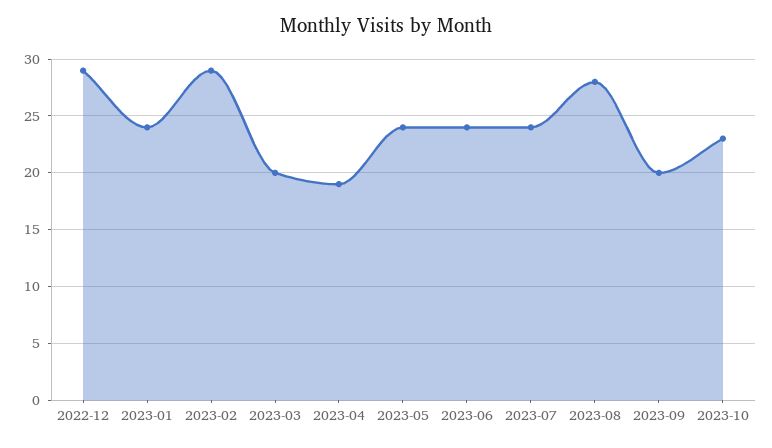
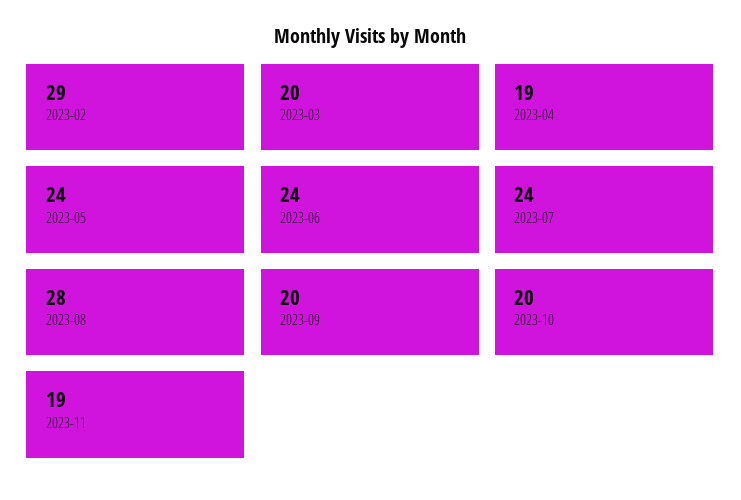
2022-12: 29 -> none
2023-01: 24 -> none
2023-10: 23 -> 20
2023-11: none -> 19

